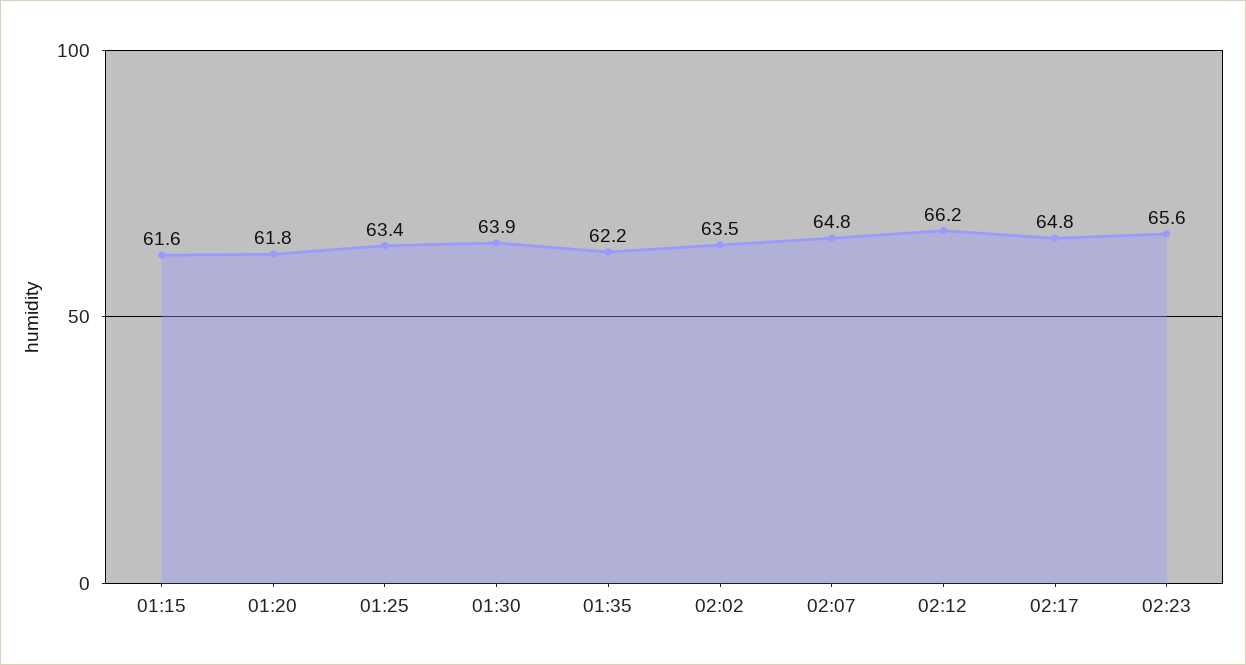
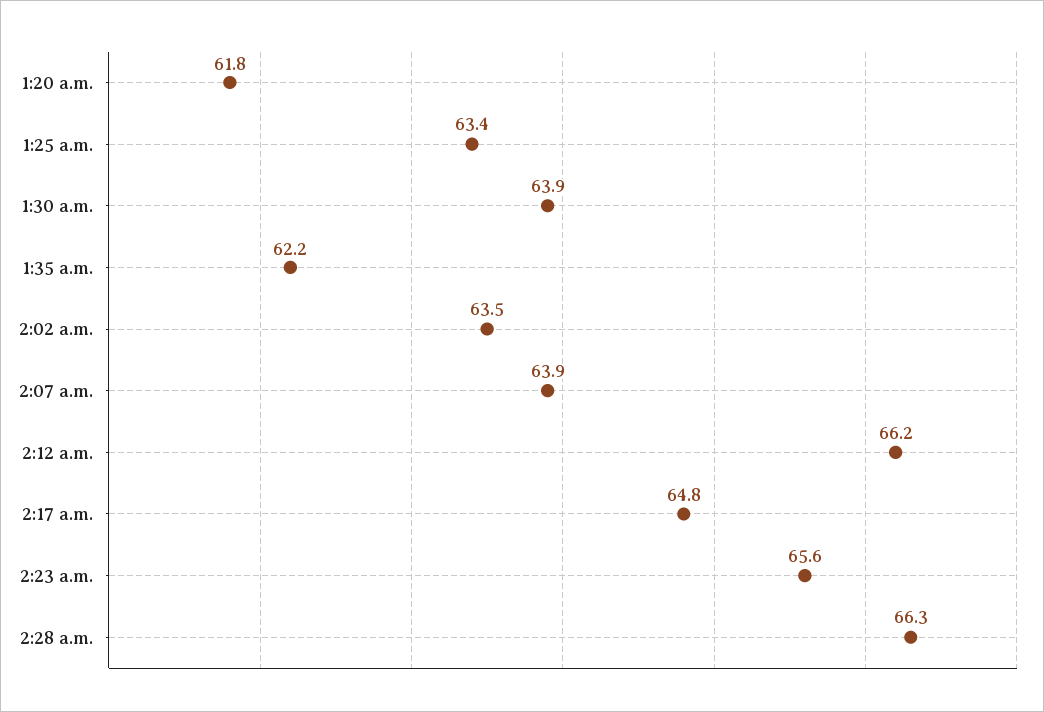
01:15: 61.6 -> none
02:07: 64.8 -> 63.9
2:28 a.m.: none -> 66.3

